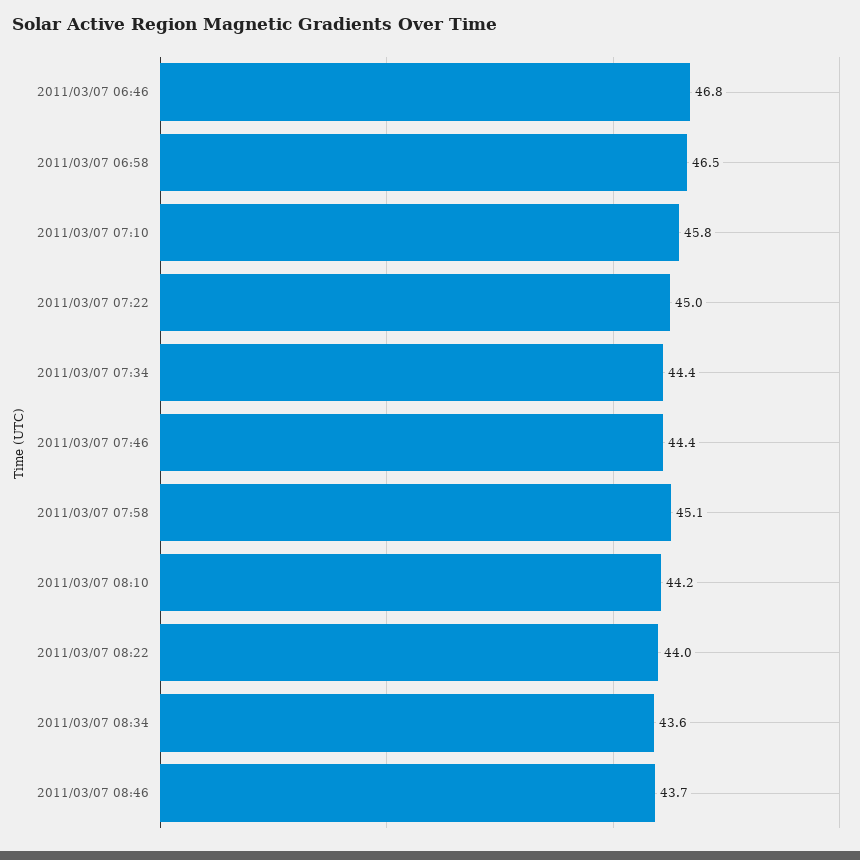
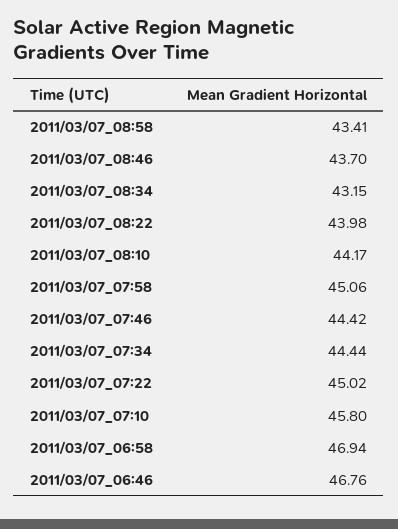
2011/03/07 06:58: 46.5 -> 46.94
2011/03/07 08:34: 43.6 -> 43.15
2011/03/07_08:58: none -> 43.41

